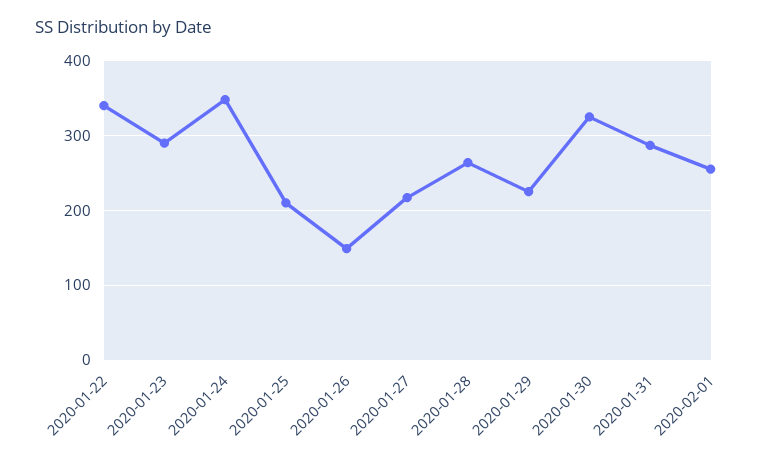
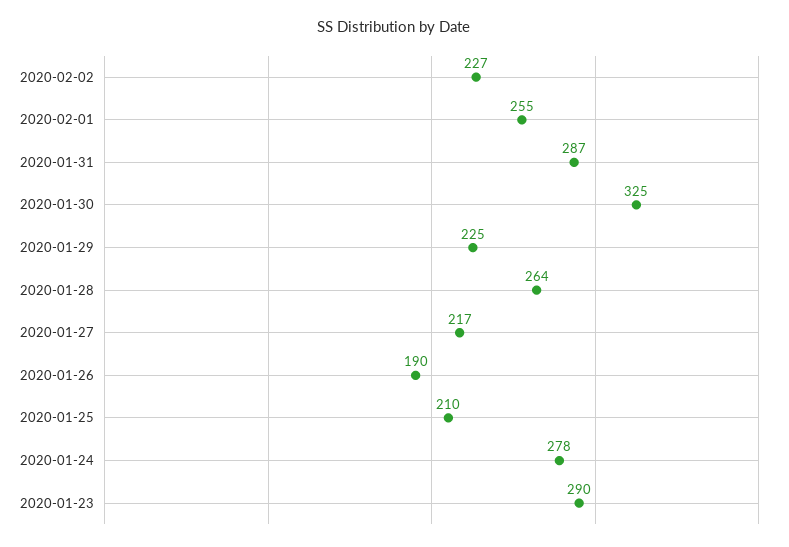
2020-01-22: 340 -> none
2020-01-24: 350 -> 278
2020-01-26: 150 -> 190
2020-02-02: none -> 227

